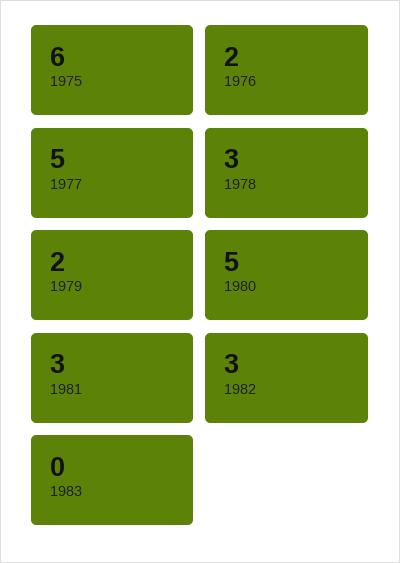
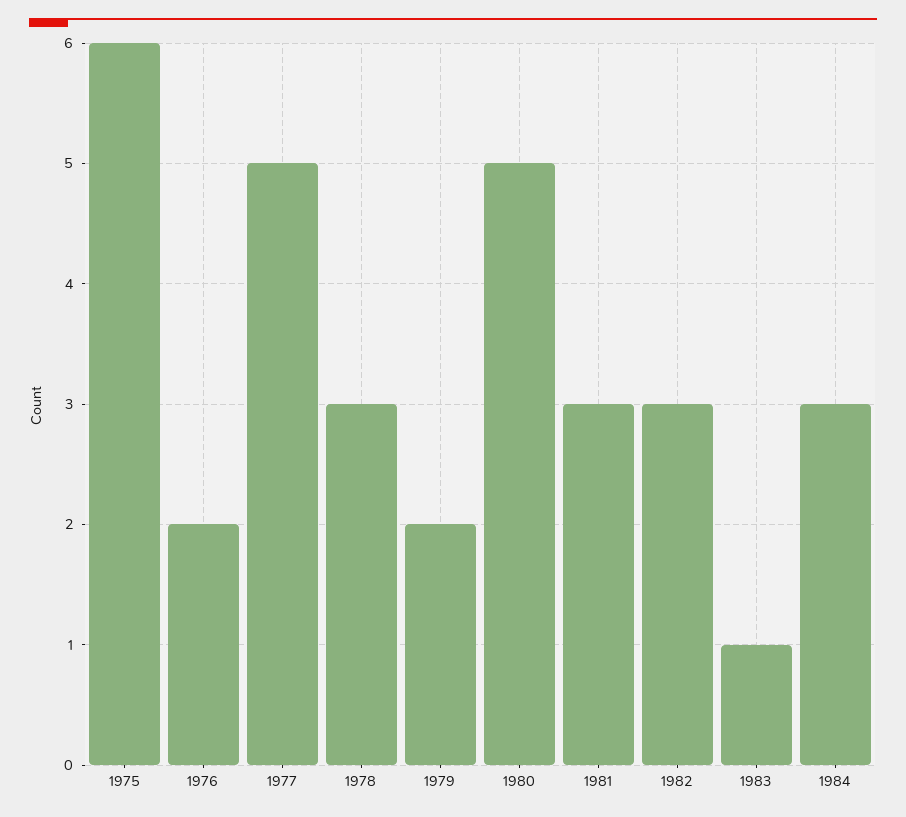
1983: 0 -> 1
1984: none -> 3

